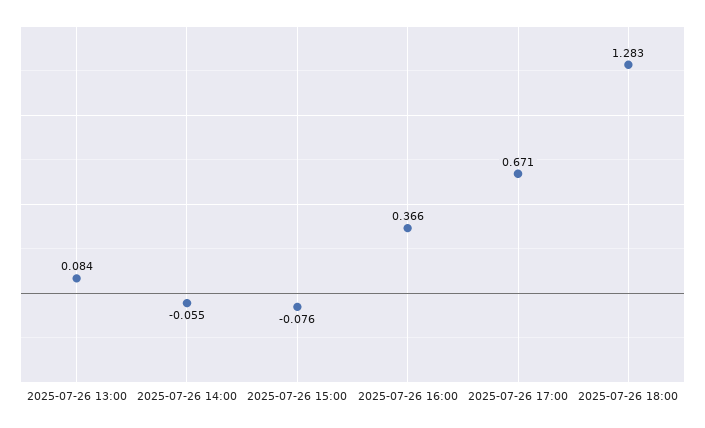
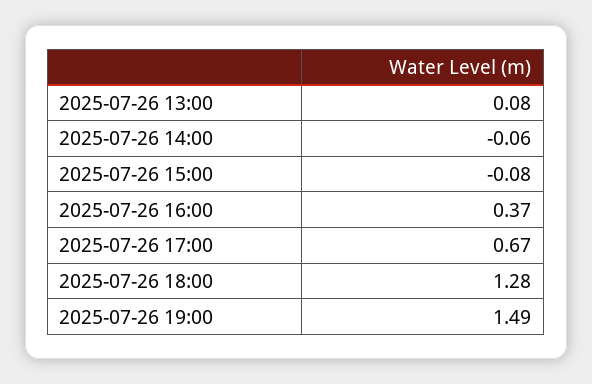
2025-07-26 19:00: none -> 1.49

